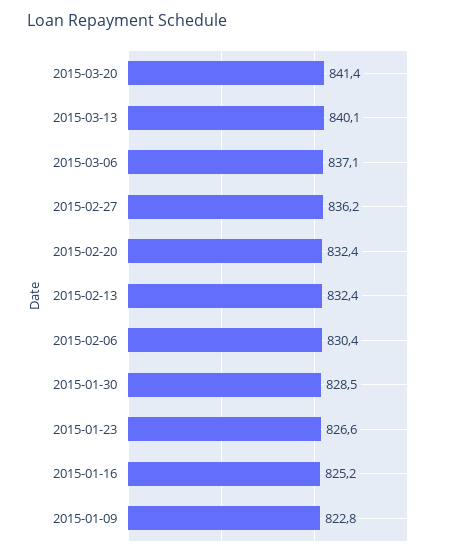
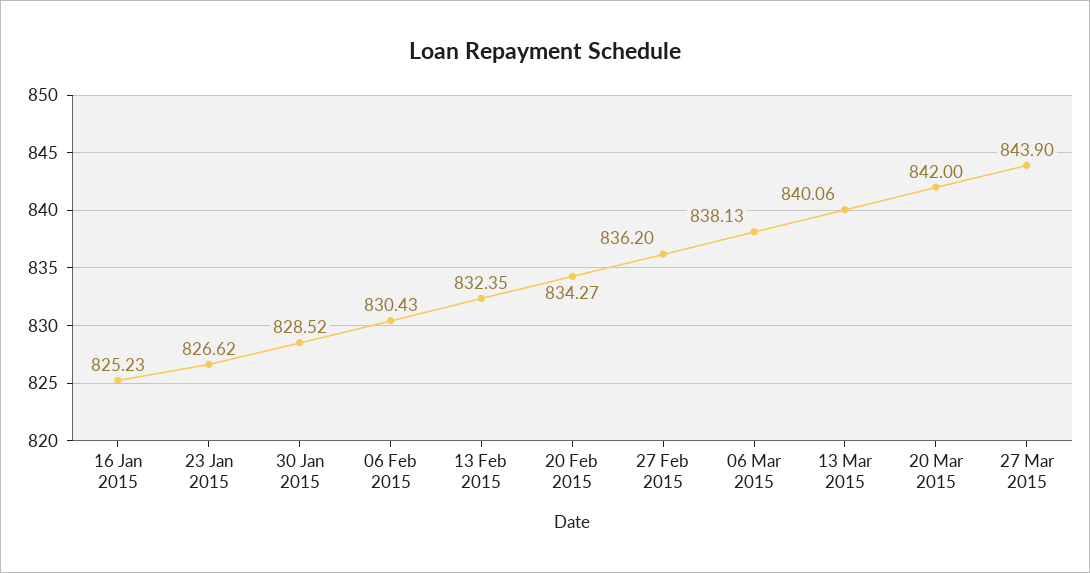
2015-03-20: 841.4 -> 842
2015-03-06: 837.1 -> 838.13
2015-02-20: 832.4 -> 834.27
2015-01-09: 822.8 -> none
27 Mar 2015: none -> 843.9

